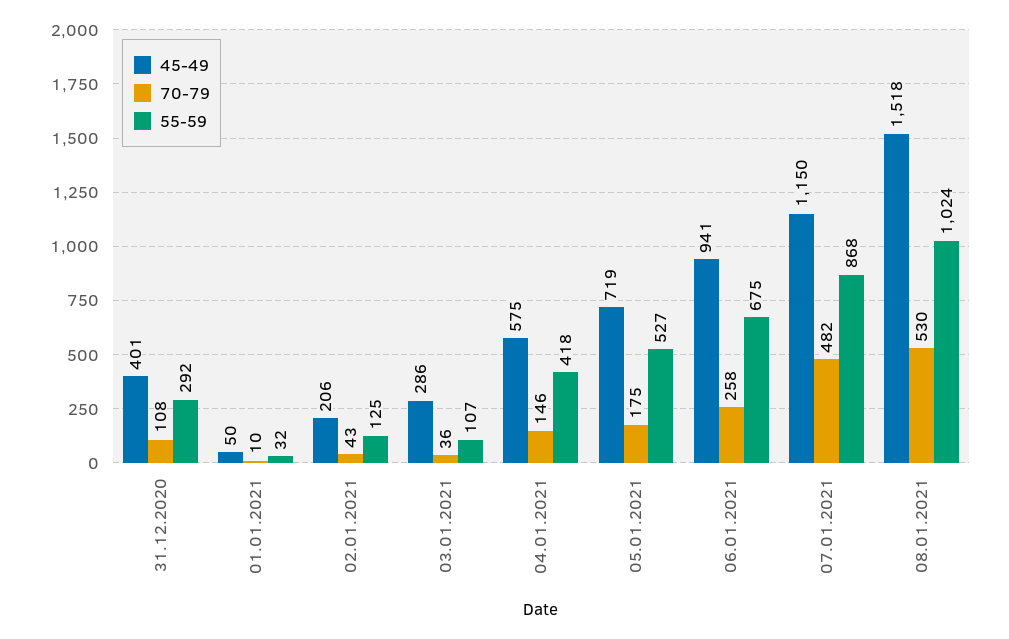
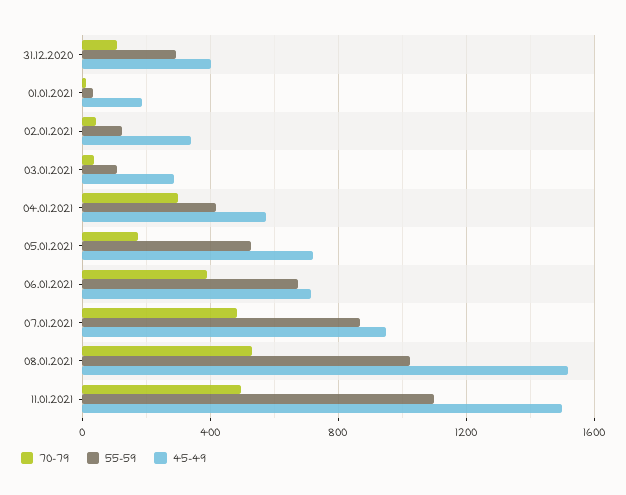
45-49, 01.01.2021: 50 -> 200
45-49, 02.01.2021: 206 -> 350
70-79, 04.01.2021: 146 -> 300
45-49, 06.01.2021: 941 -> 700
70-79, 06.01.2021: 258 -> 400
45-49, 07.01.2021: 1150 -> 950
70-79, 11.01.2021: none -> 500
55-59, 11.01.2021: none -> 1100
45-49, 11.01.2021: none -> 1500

